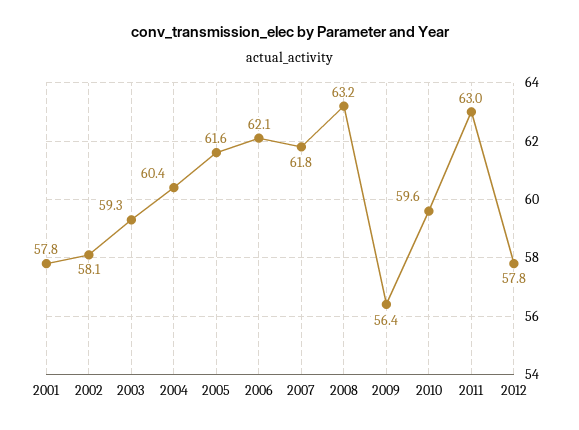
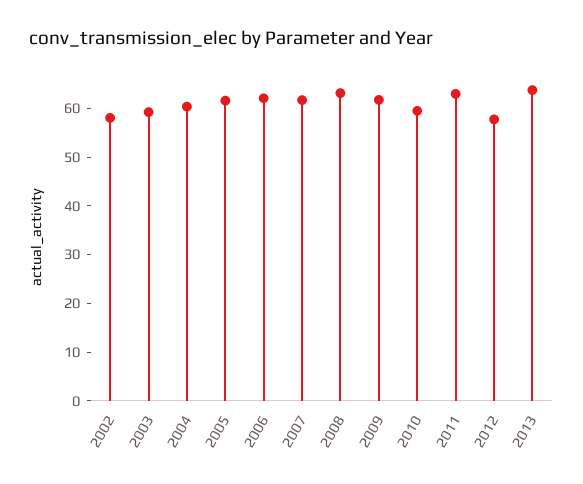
2001: 57.8 -> none
2009: 56.4 -> 62
2013: none -> 64

